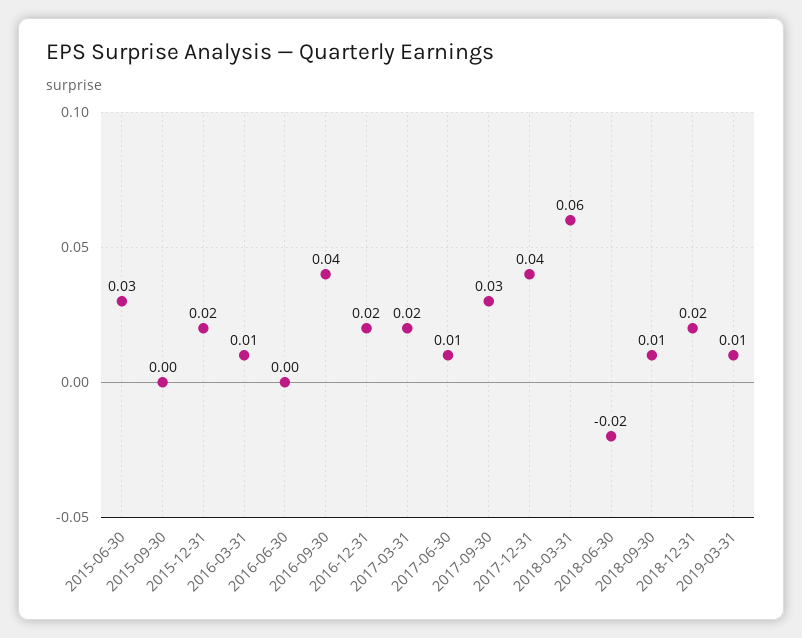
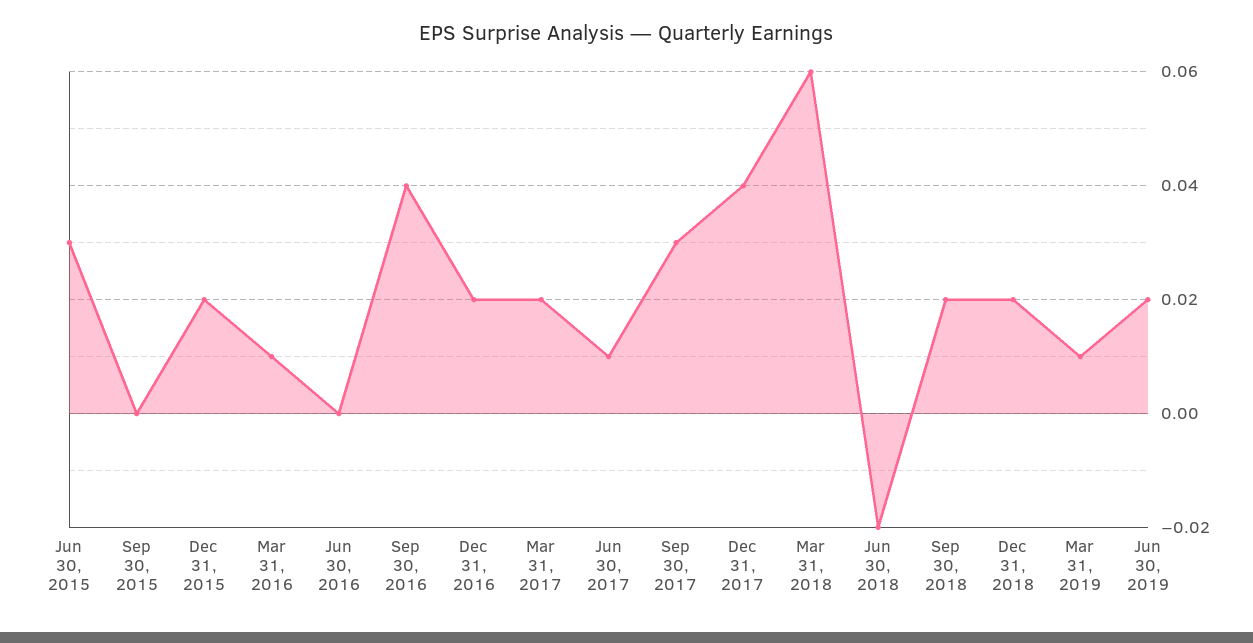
2018-09-30: 0.01 -> 0.02
Jun 30, 2019: none -> 0.02

